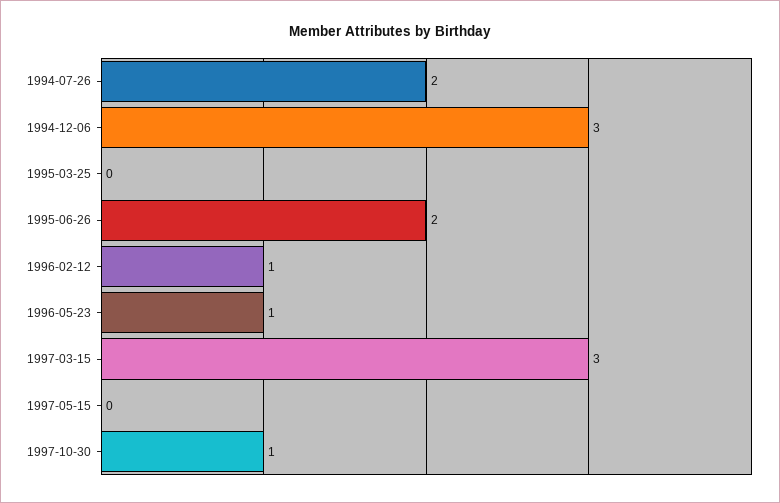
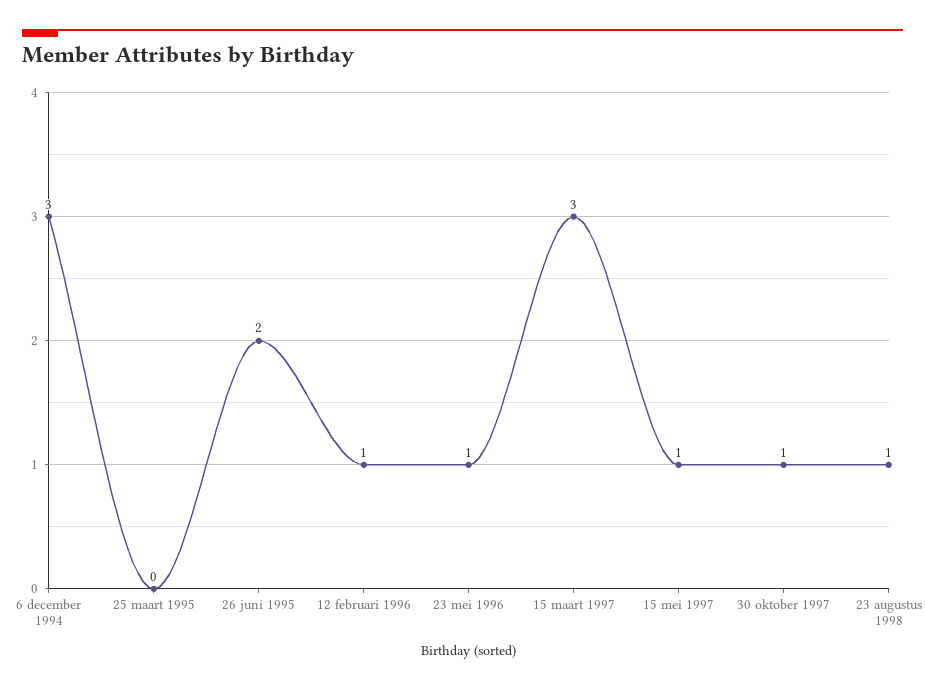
1994-07-26: 2 -> none
1997-05-15: 0 -> 1
23 augustus 1998: none -> 1

